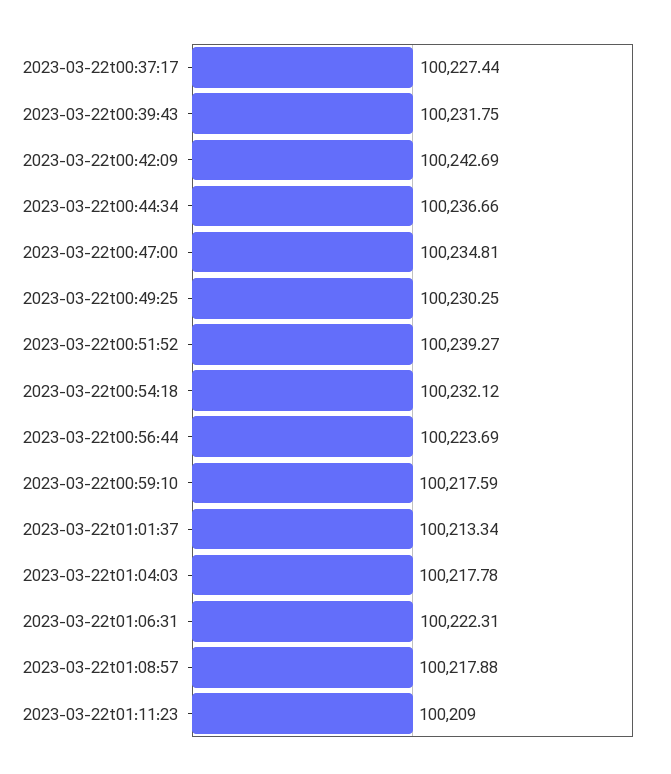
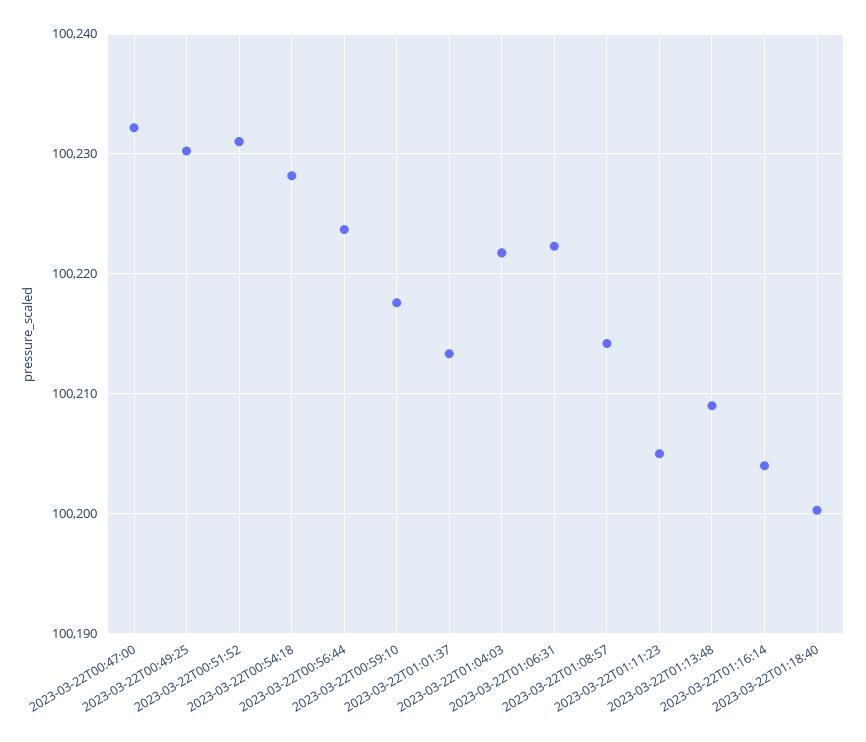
2023-03-22t00:37:17: 100227.44 -> none
2023-03-22t00:39:43: 100231.75 -> none
2023-03-22t00:42:09: 100242.69 -> none
2023-03-22t00:44:34: 100236.66 -> none
2023-03-22t00:47:00: 100234.81 -> 100232
2023-03-22t00:51:52: 100239.27 -> 100231
2023-03-22t00:54:18: 100232.12 -> 100228
2023-03-22t01:04:03: 100217.78 -> 100222
2023-03-22t01:08:57: 100217.88 -> 100214
2023-03-22t01:11:23: 100209 -> 100205
2023-03-22T01:13:48: none -> 100209
2023-03-22T01:16:14: none -> 100204
2023-03-22T01:18:40: none -> 100200

